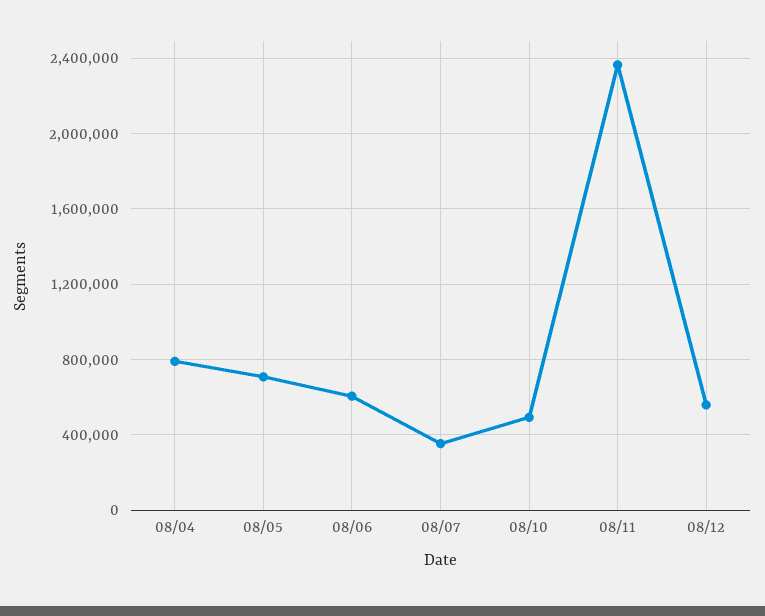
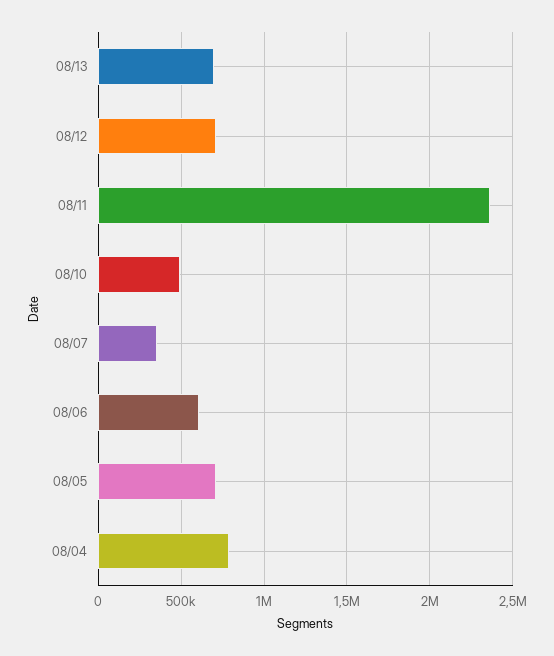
08/12: 550000 -> 700000
08/13: none -> 700000

